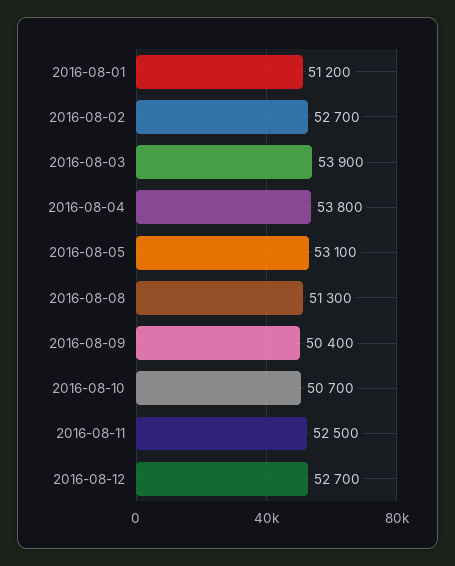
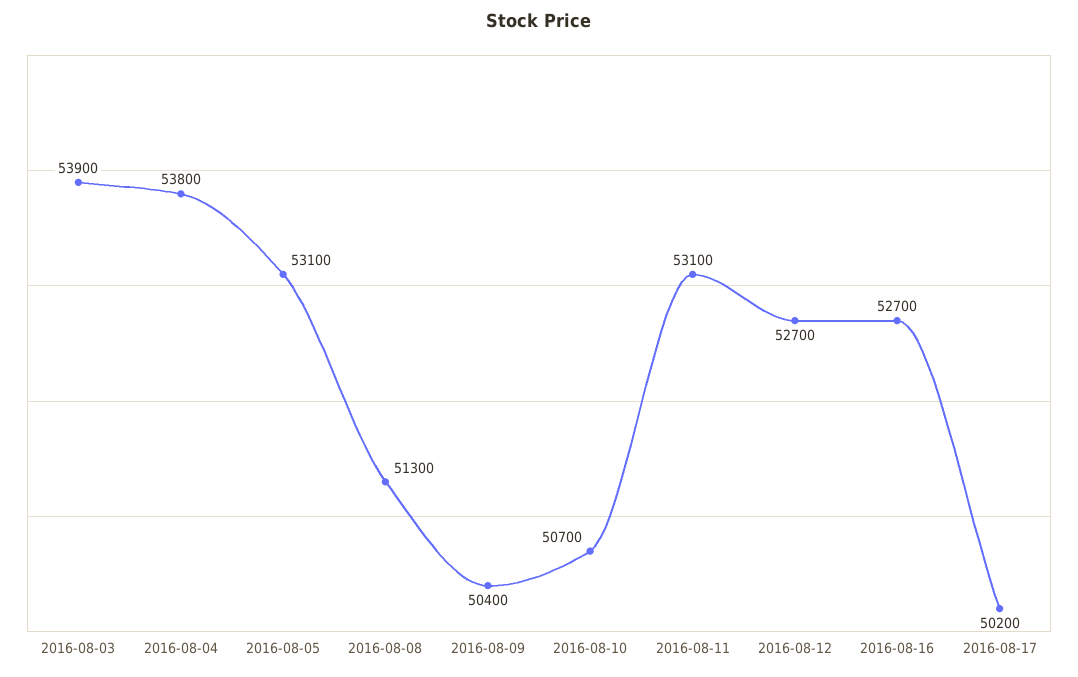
2016-08-01: 51200 -> none
2016-08-02: 52700 -> none
2016-08-11: 52500 -> 53100
2016-08-16: none -> 52700
2016-08-17: none -> 50200

